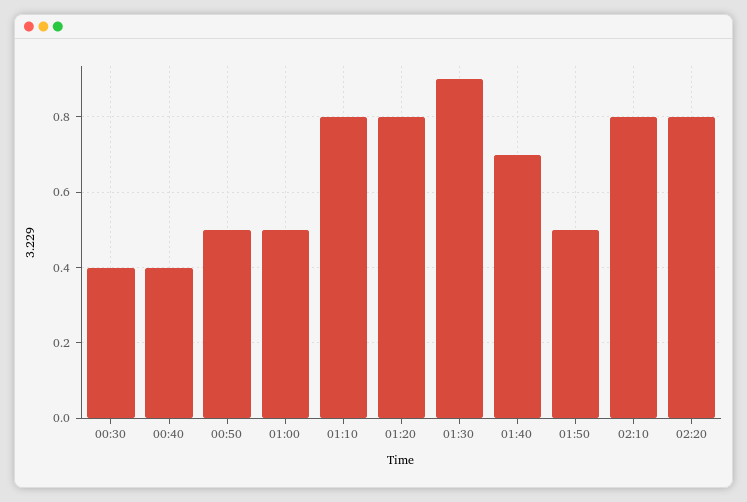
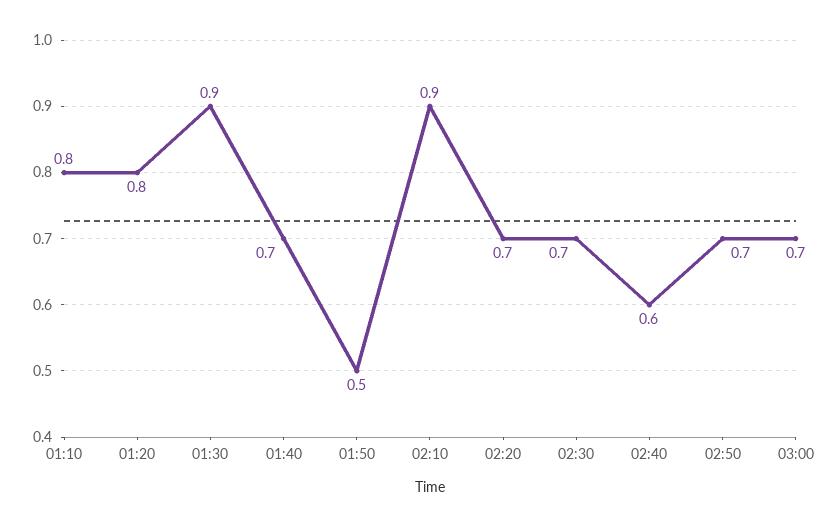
00:30: 0.4 -> none
00:40: 0.4 -> none
00:50: 0.5 -> none
01:00: 0.5 -> none
02:10: 0.8 -> 0.9
02:20: 0.8 -> 0.7
02:30: none -> 0.7
02:40: none -> 0.6
02:50: none -> 0.7
03:00: none -> 0.7

